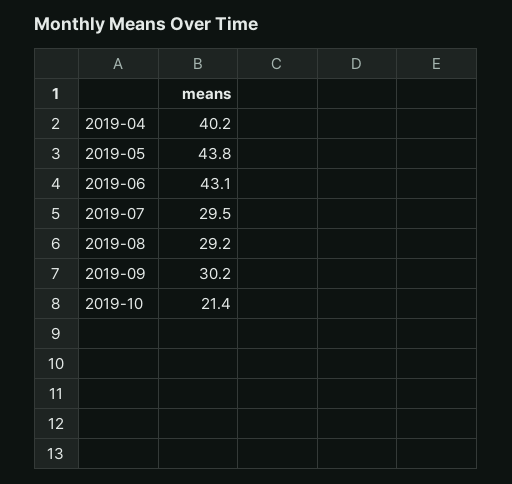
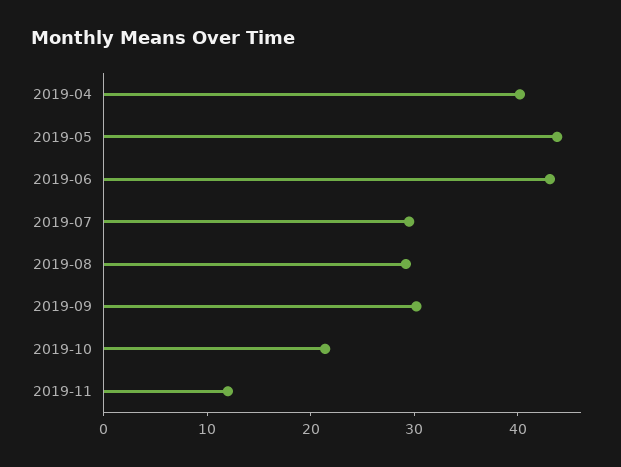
2019-11: none -> 12

